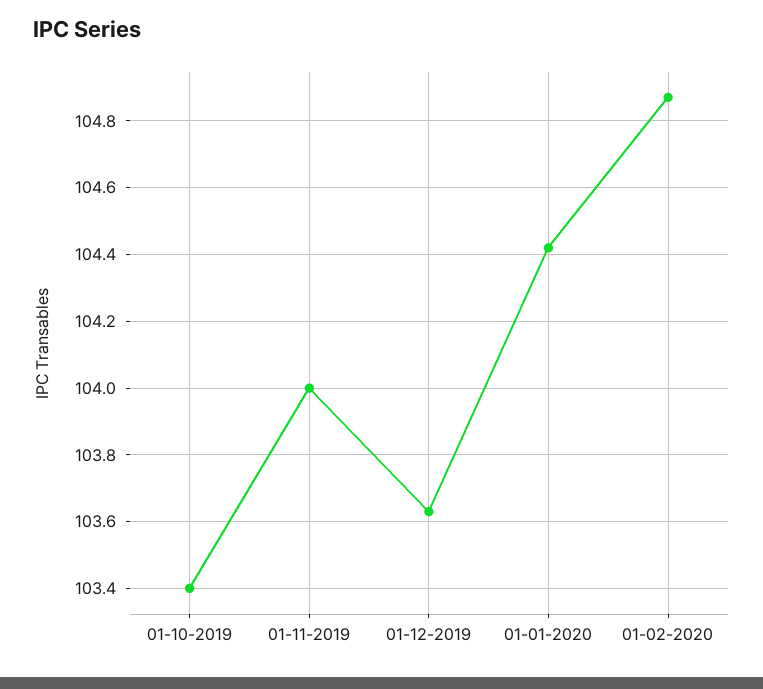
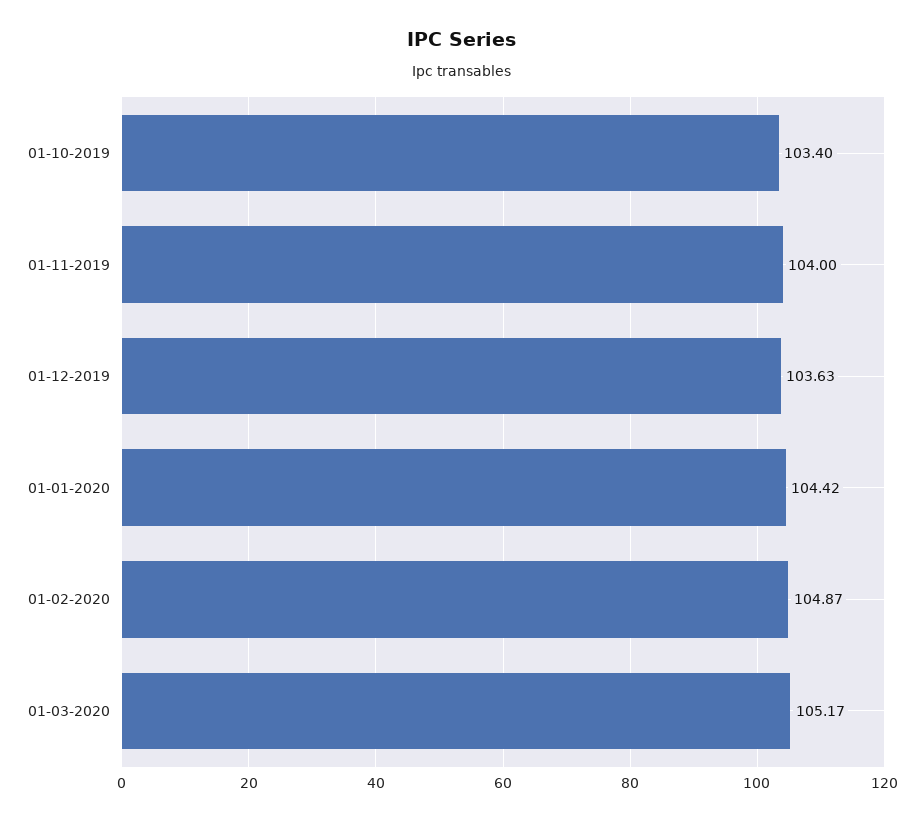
01-03-2020: none -> 105.17

